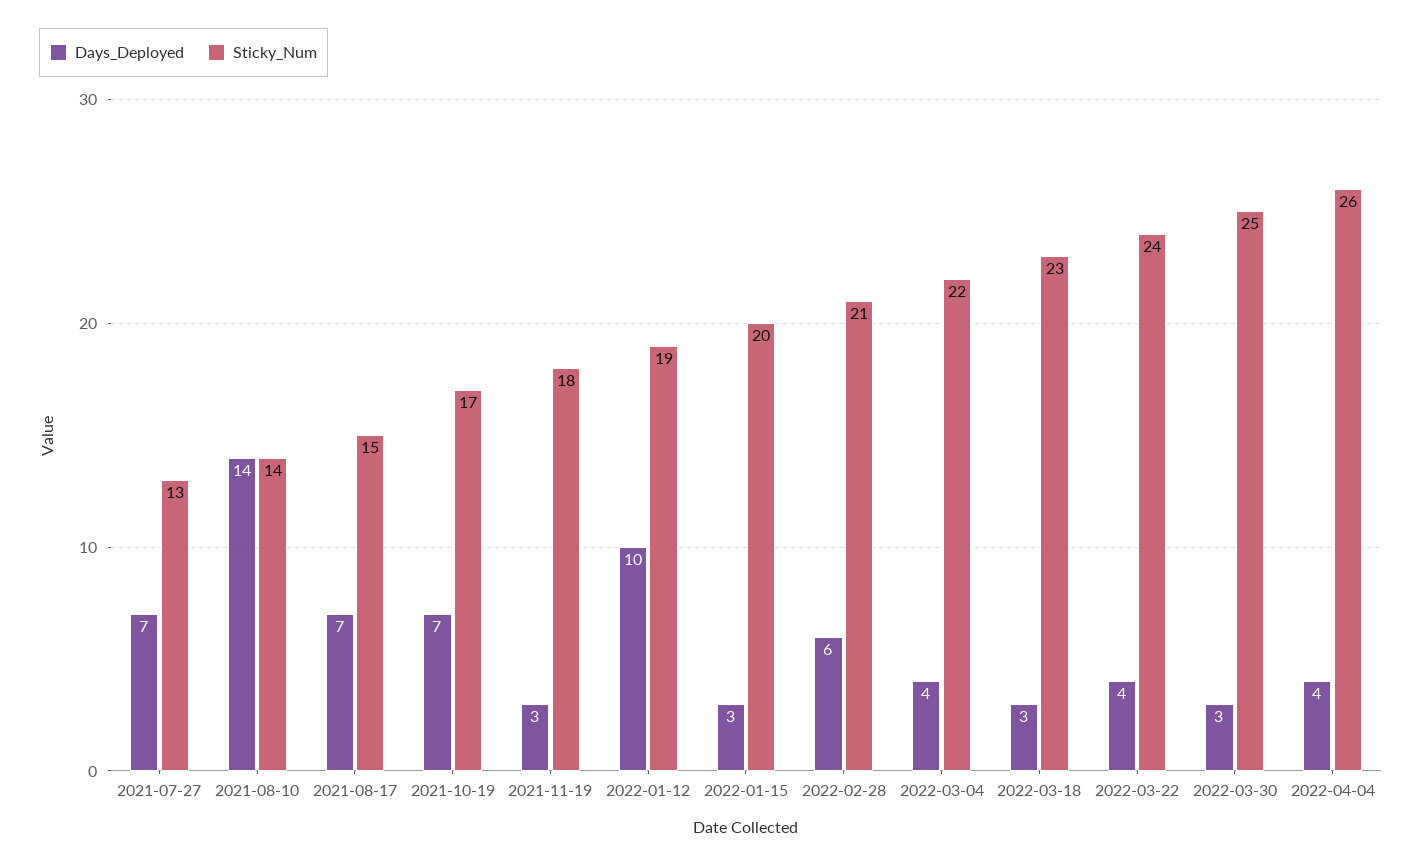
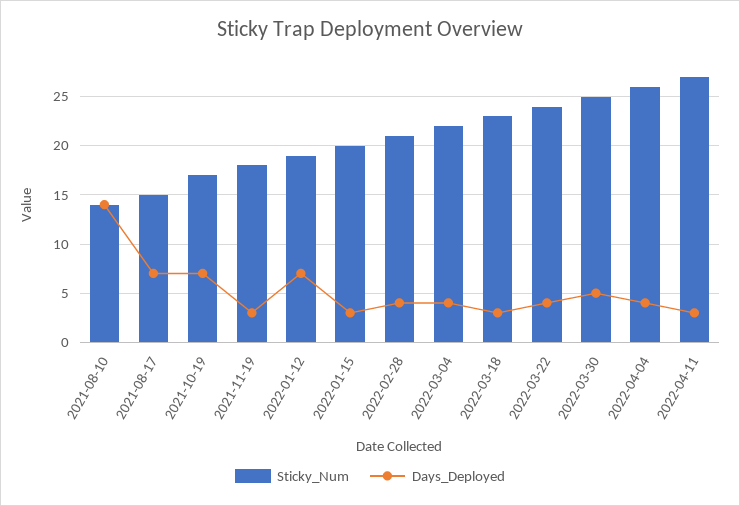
Days_Deployed, 2021-07-27: 7 -> none
Sticky_Num, 2021-07-27: 13 -> none
Days_Deployed, 2022-01-12: 10 -> 7
Days_Deployed, 2022-02-28: 6 -> 4
Days_Deployed, 2022-03-30: 3 -> 5
Sticky_Num, 2022-04-11: none -> 27
Days_Deployed, 2022-04-11: none -> 3

